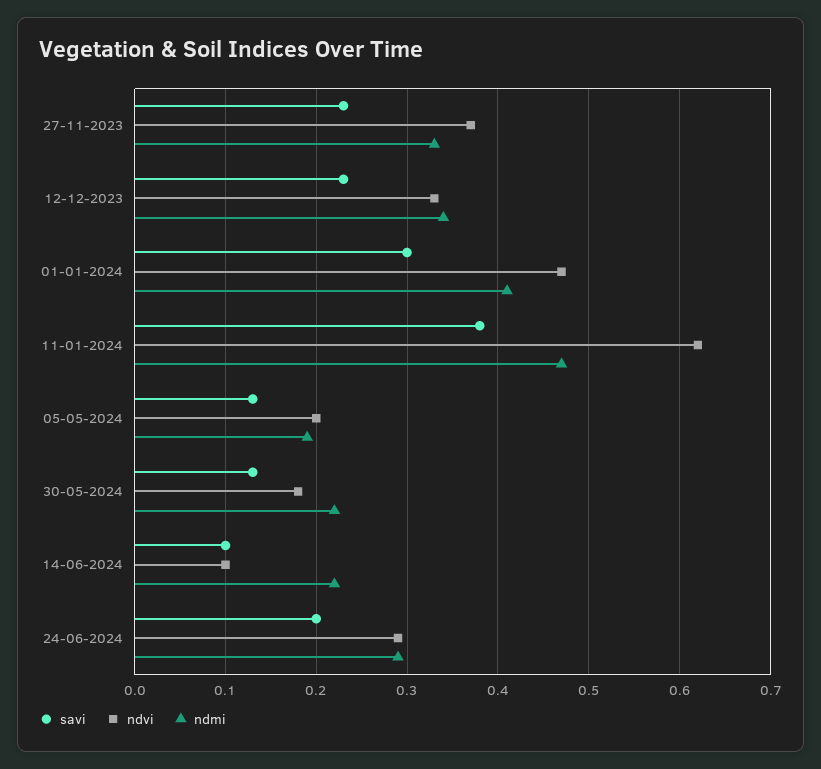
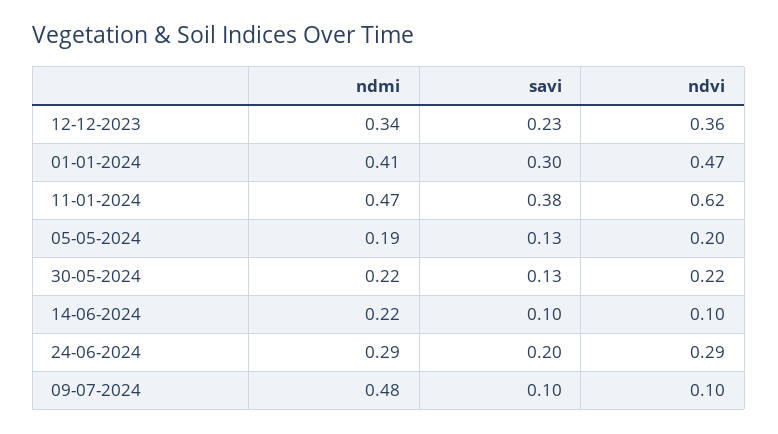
savi, 27-11-2023: 0.23 -> none
ndvi, 27-11-2023: 0.37 -> none
ndmi, 27-11-2023: 0.33 -> none
ndvi, 12-12-2023: 0.33 -> 0.36
ndvi, 30-05-2024: 0.18 -> 0.22
ndmi, 09-07-2024: none -> 0.48
savi, 09-07-2024: none -> 0.1
ndvi, 09-07-2024: none -> 0.1

